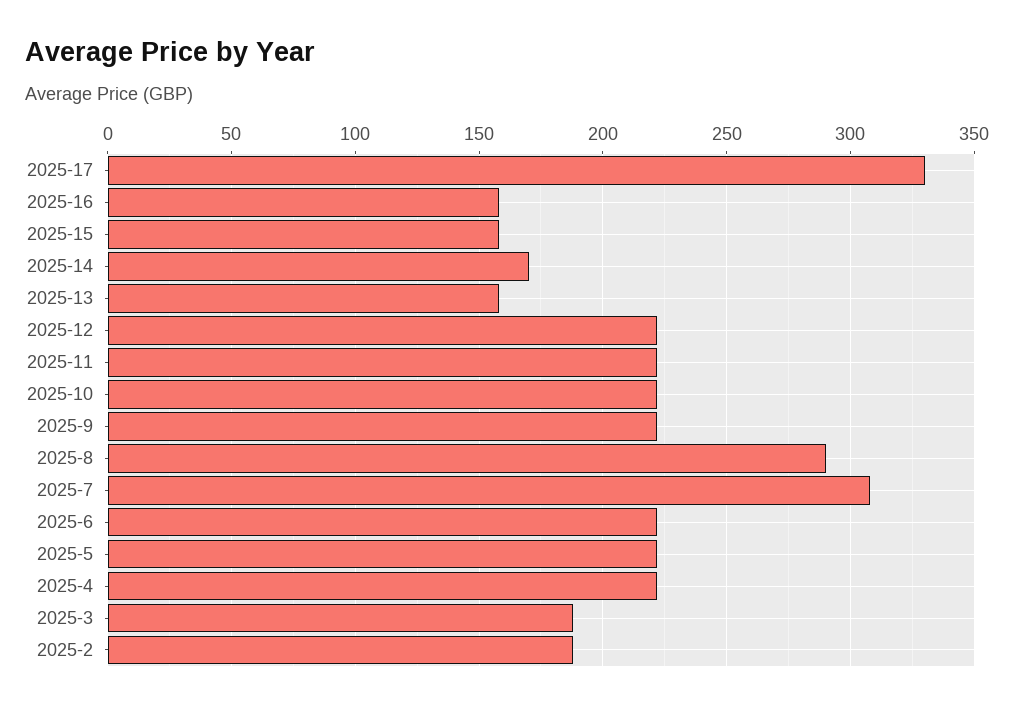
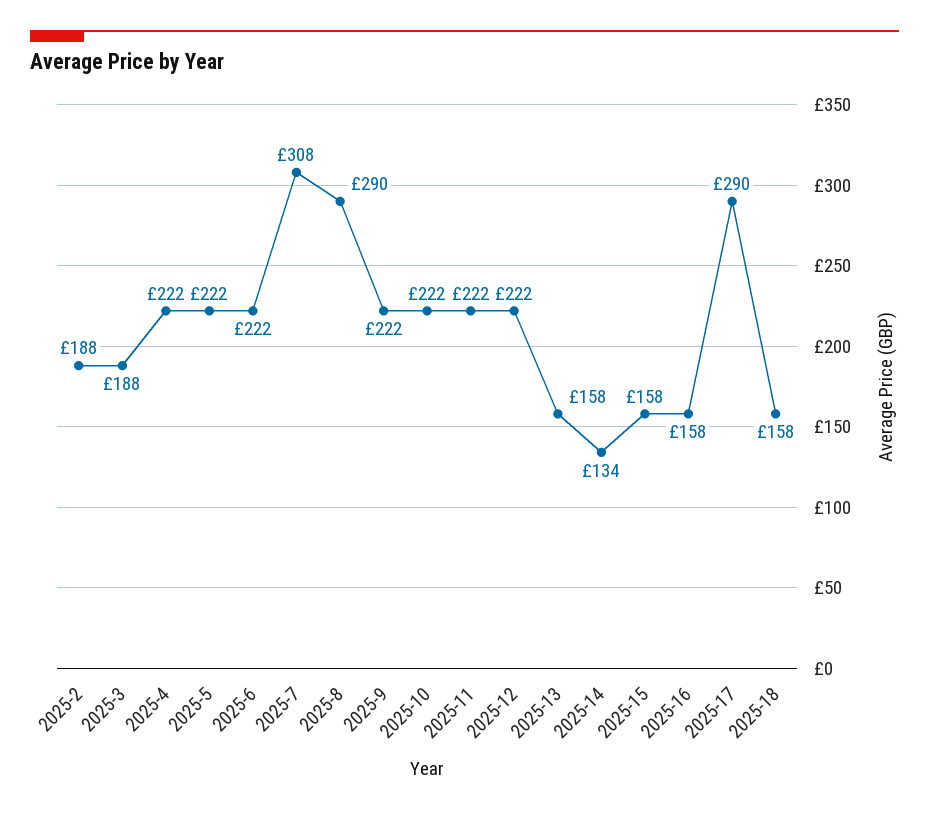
2025-17: 330 -> 290
2025-14: 170 -> 134
2025-18: none -> 158

